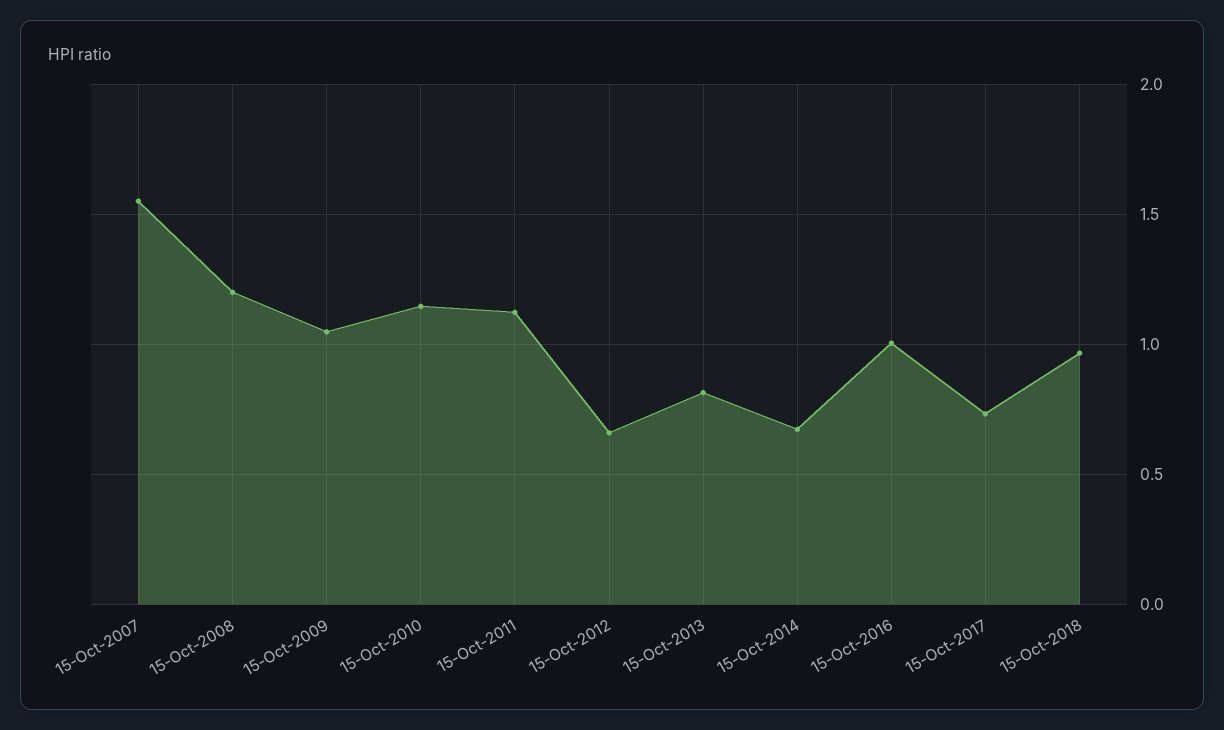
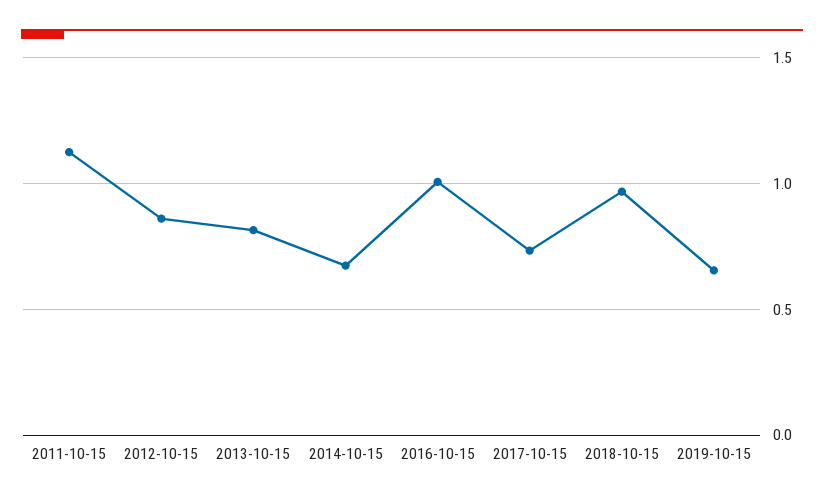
15-Oct-2007: 1.55 -> none
15-Oct-2008: 1.2 -> none
15-Oct-2009: 1.05 -> none
15-Oct-2010: 1.15 -> none
15-Oct-2012: 0.65 -> 0.85
2019-10-15: none -> 0.65

